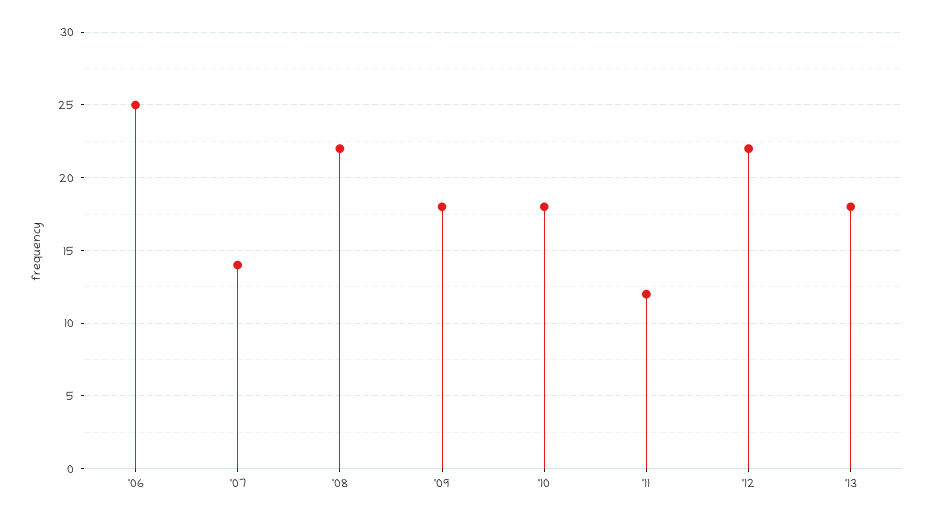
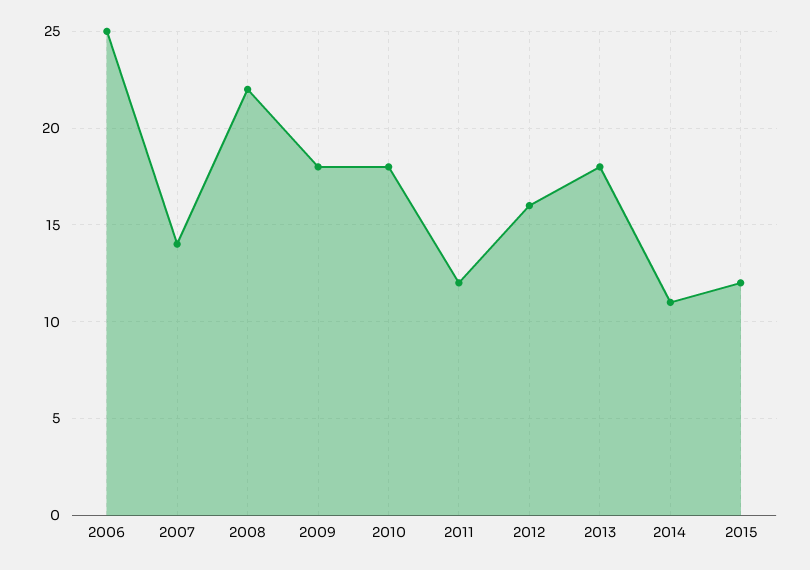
'12: 22 -> 16
2014: none -> 11
2015: none -> 12

